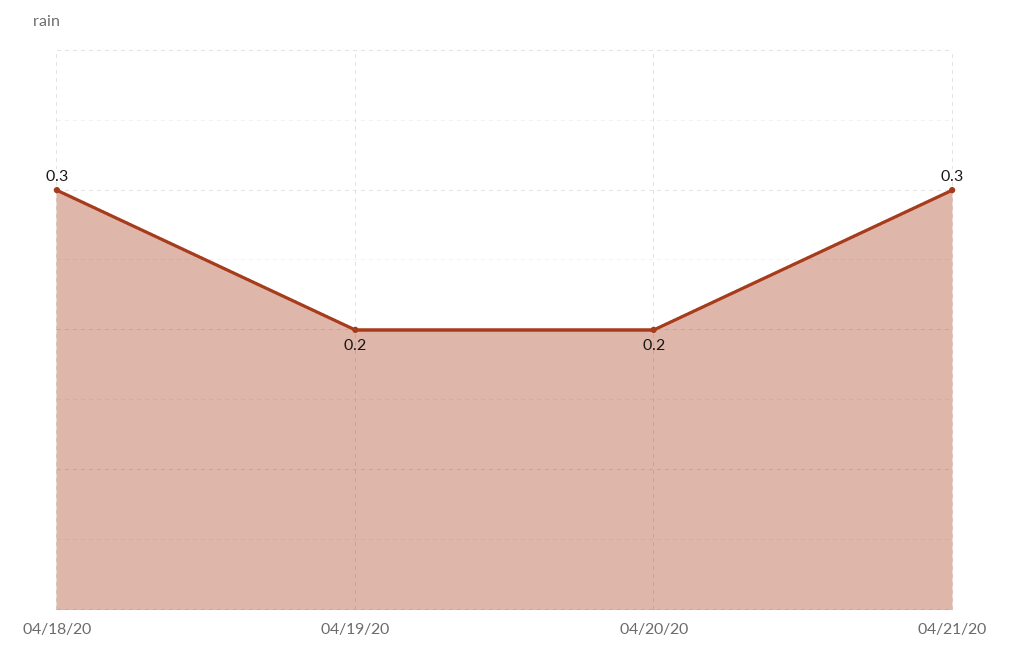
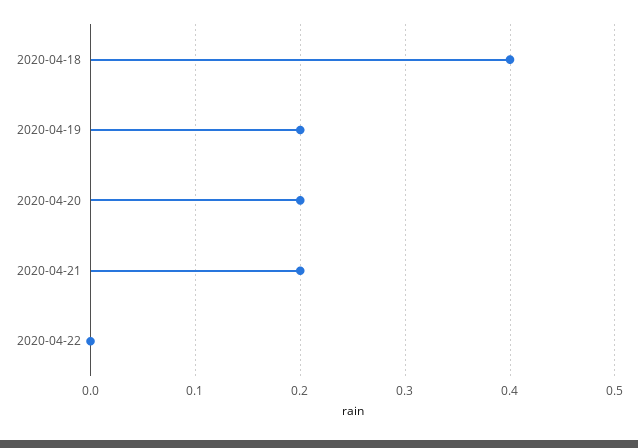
04/18/20: 0.3 -> 0.4
04/21/20: 0.3 -> 0.2
2020-04-22: none -> 0

